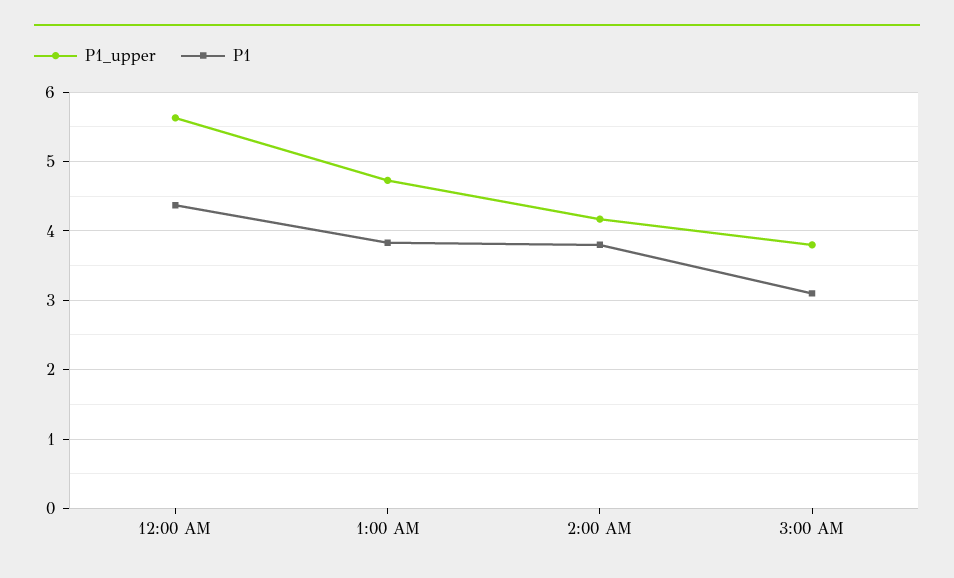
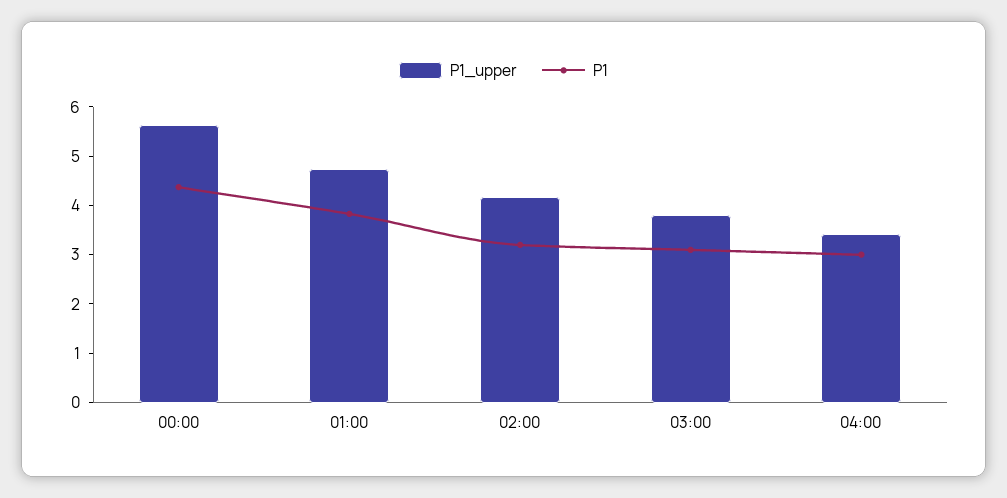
P1, 2:00 AM: 3.8 -> 3.2
P1_upper, 04:00: none -> 3.4
P1, 04:00: none -> 3

